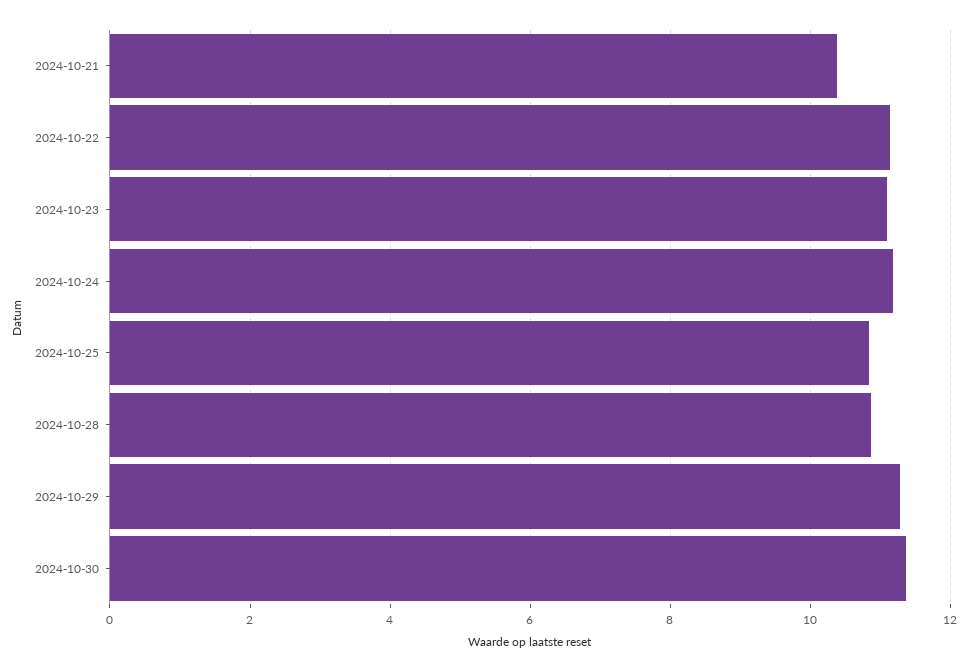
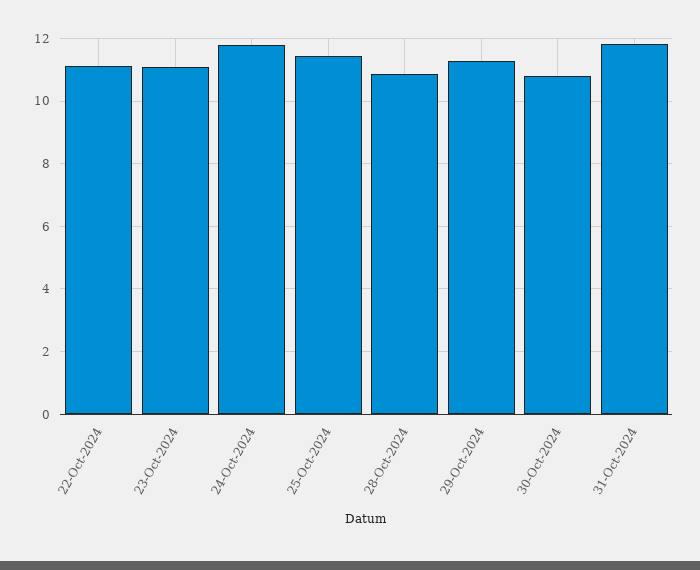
2024-10-21: 10.4 -> none
2024-10-24: 11.2 -> 11.8
2024-10-25: 10.8 -> 11.4
2024-10-30: 11.4 -> 10.8
31-Oct-2024: none -> 11.8

